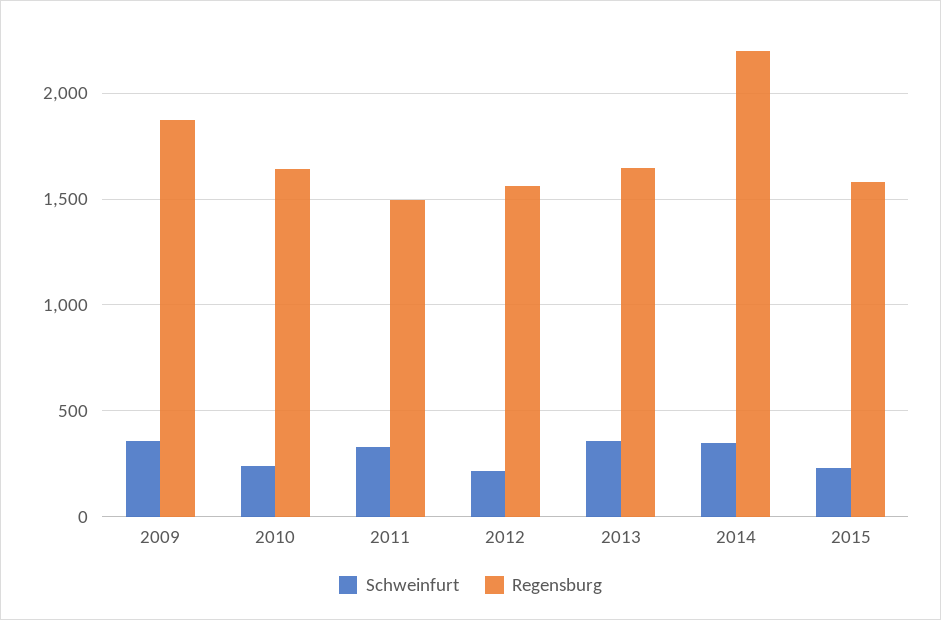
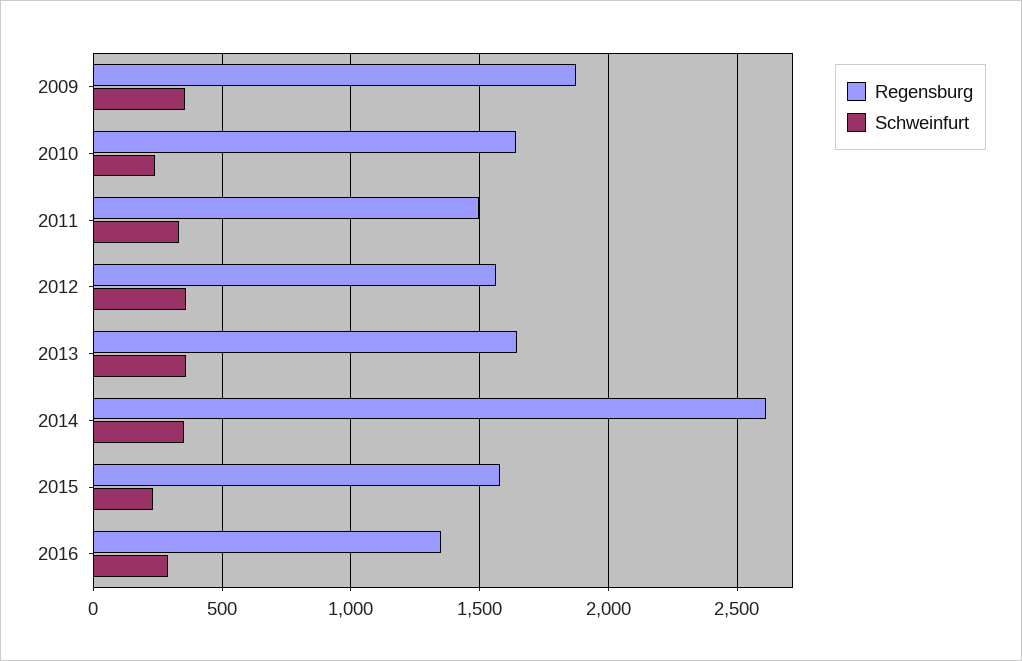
Schweinfurt, 2012: 200 -> 350
Regensburg, 2014: 2200 -> 2600
Regensburg, 2016: none -> 1350
Schweinfurt, 2016: none -> 300

